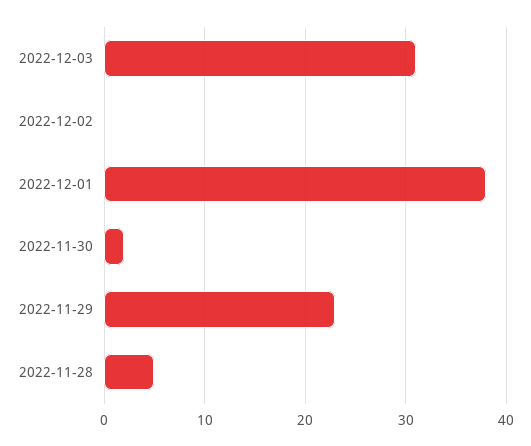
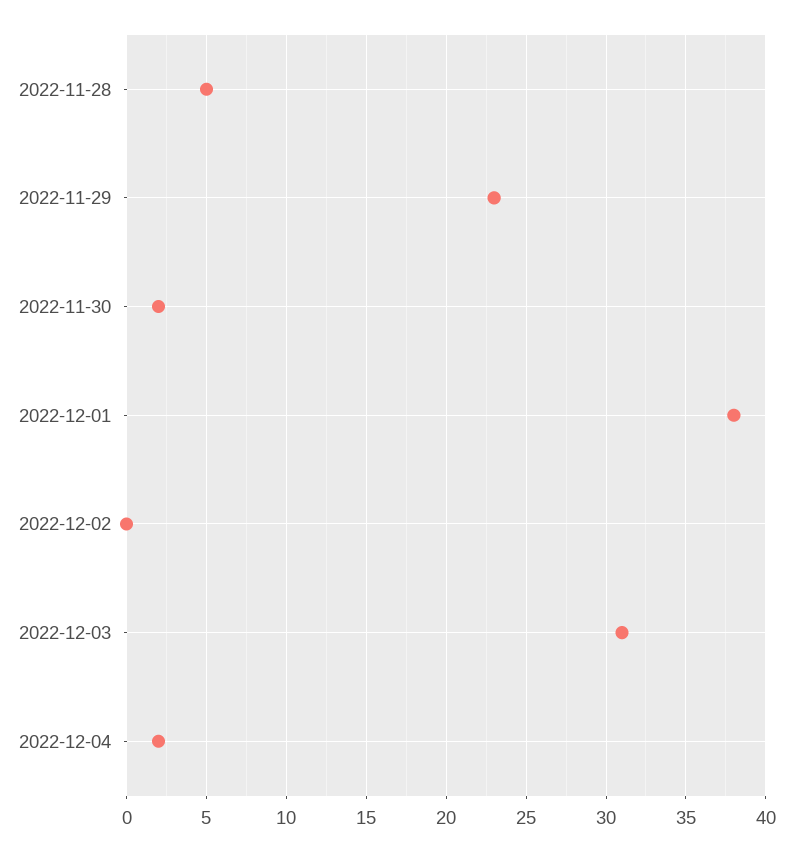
2022-12-04: none -> 2

